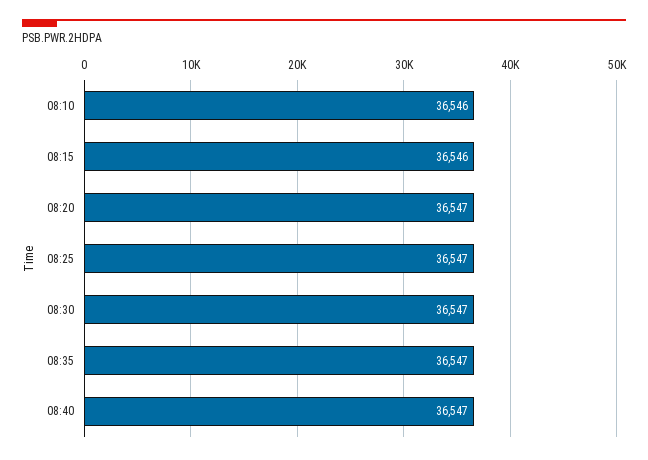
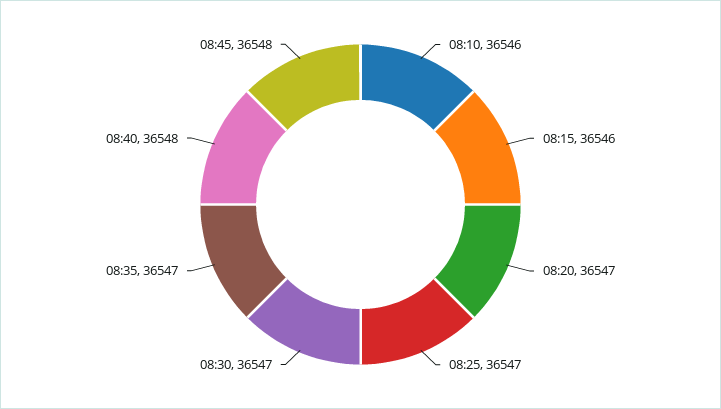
08:40: 36547 -> 36548
08:45: none -> 36548

